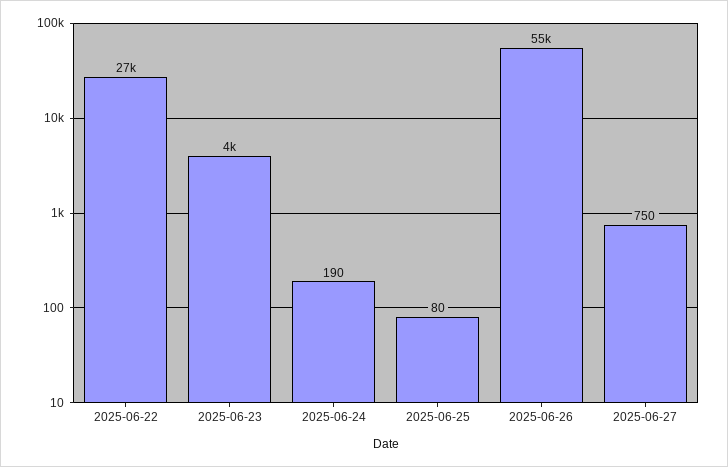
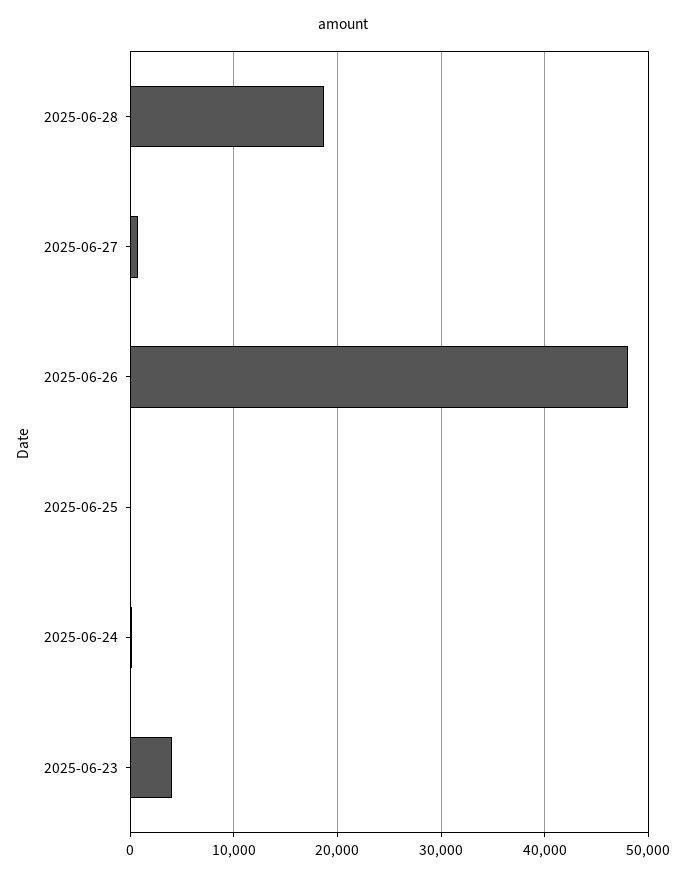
2025-06-22: 27000 -> none
2025-06-26: 55000 -> 48000
2025-06-28: none -> 19000

